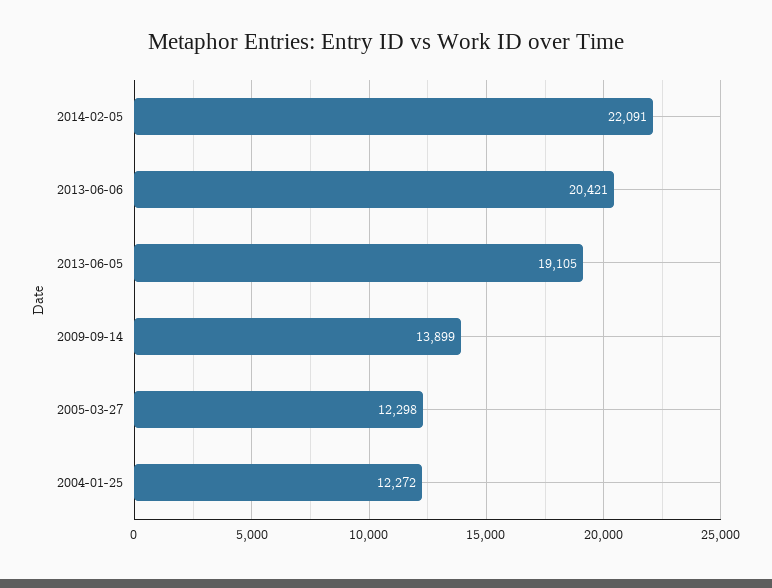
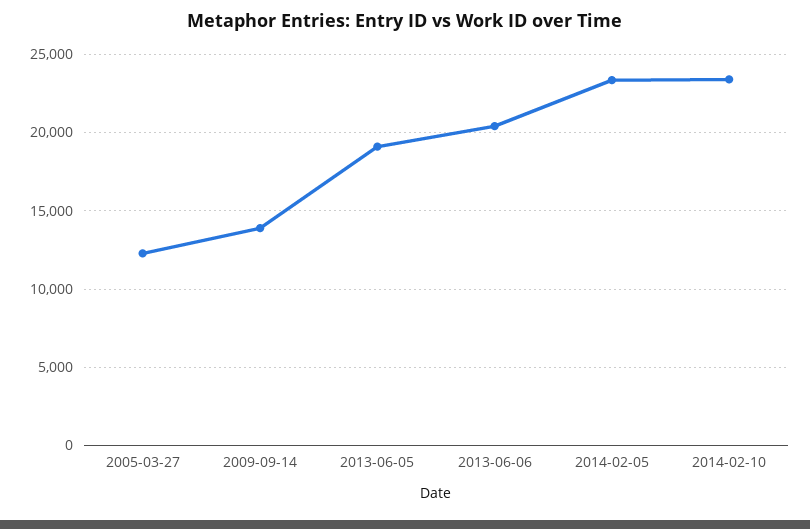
2014-02-05: 22091 -> 23500
2004-01-25: 12272 -> none
2014-02-10: none -> 23500

